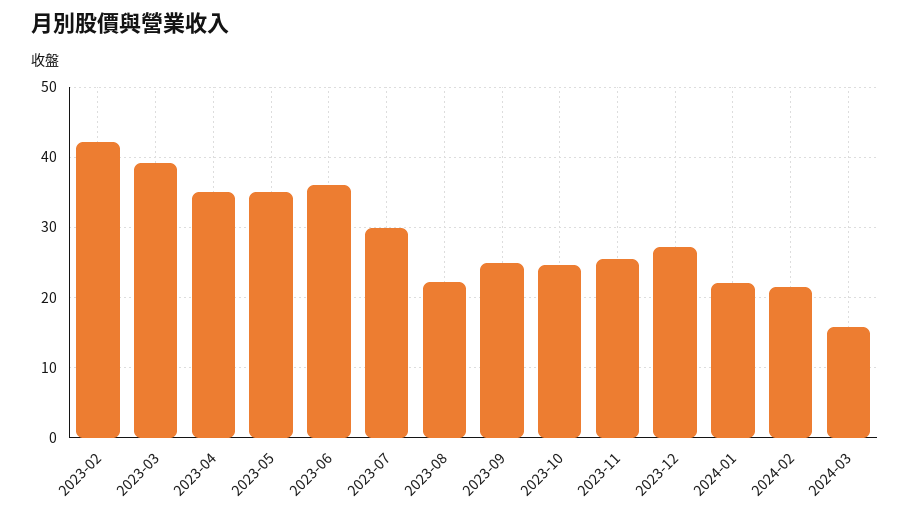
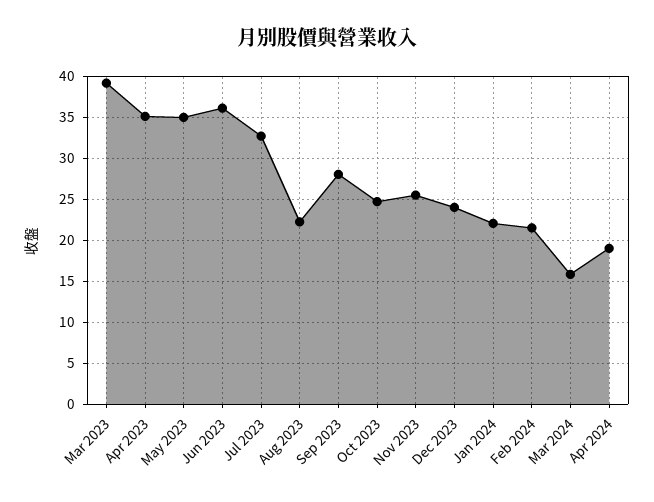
2023-02: 42 -> none
2023-07: 30 -> 33
2023-09: 25 -> 28
2023-12: 27 -> 24
Apr 2024: none -> 19

